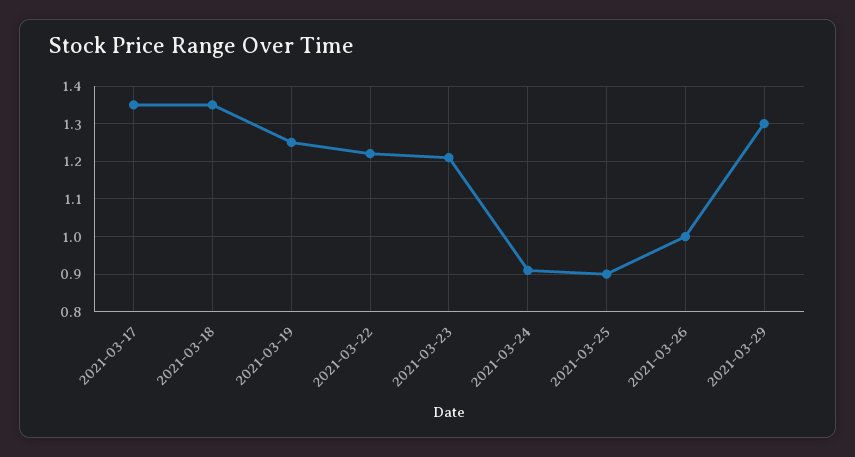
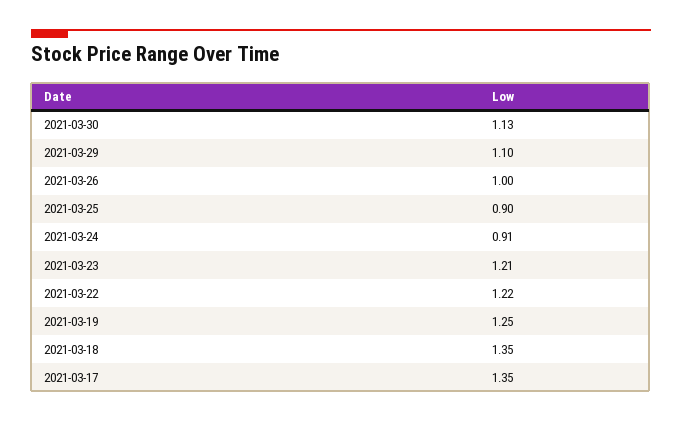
2021-03-29: 1.3 -> 1.1
2021-03-30: none -> 1.13

